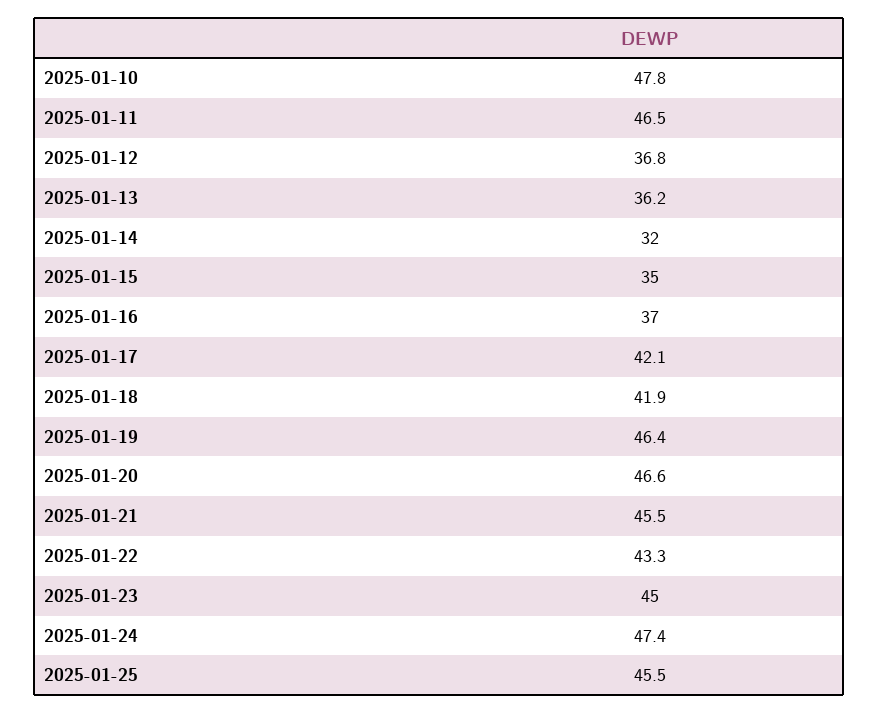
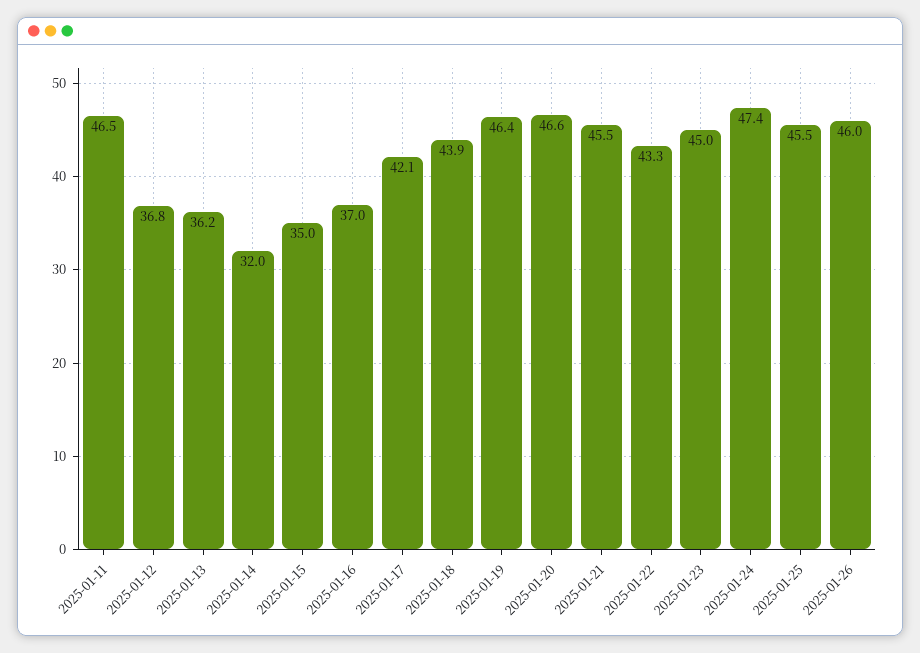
2025-01-10: 47.8 -> none
2025-01-18: 41.9 -> 43.9
2025-01-26: none -> 46

